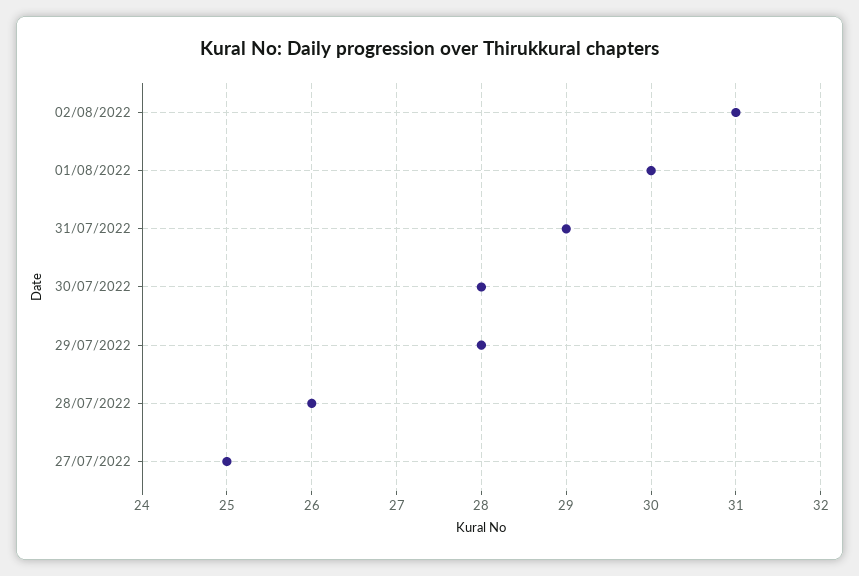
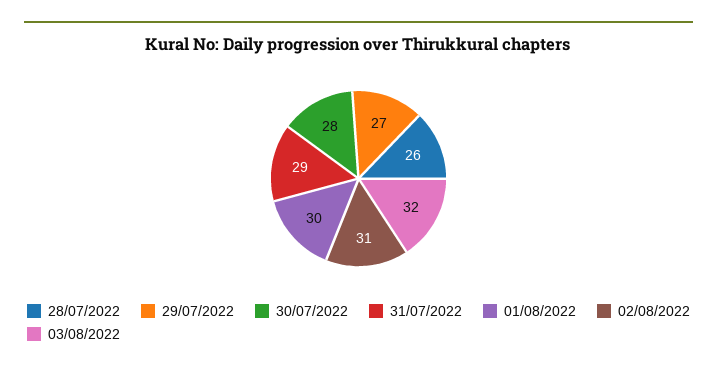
29/07/2022: 28 -> 27
27/07/2022: 25 -> none
03/08/2022: none -> 32

